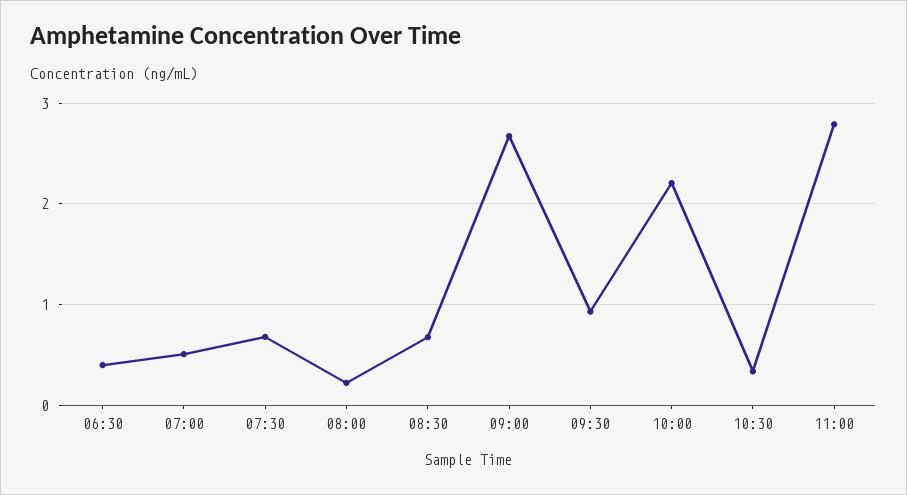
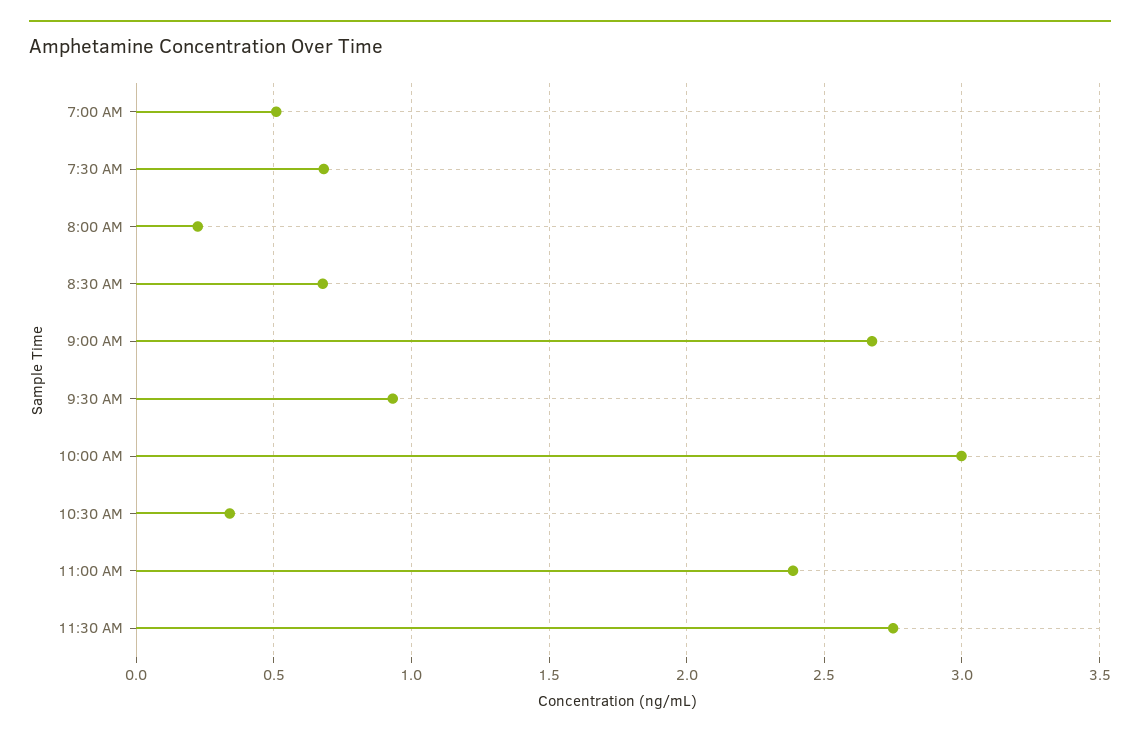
06:30: 0.4 -> none
10:00: 2.2 -> 3
11:00: 2.8 -> 2.4
11:30 AM: none -> 2.75

